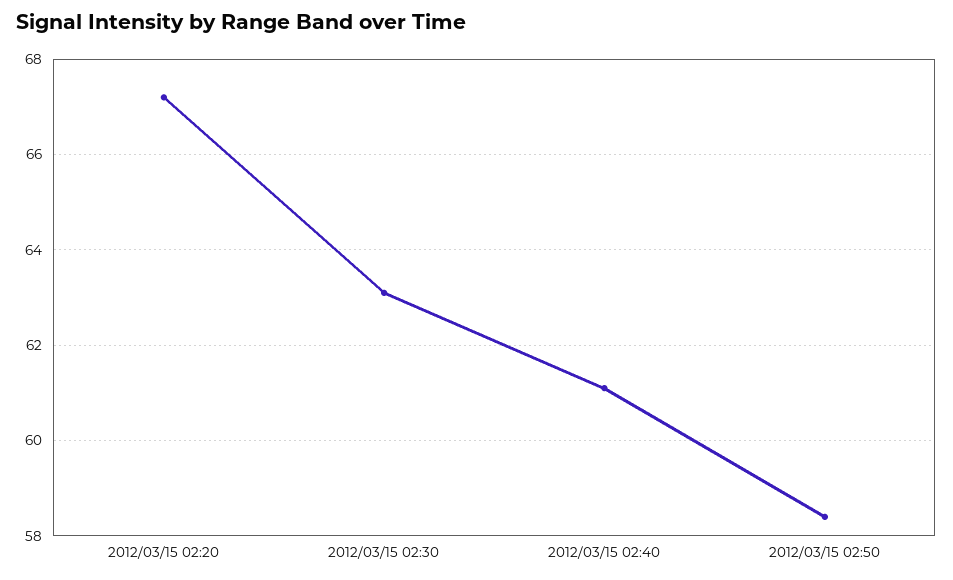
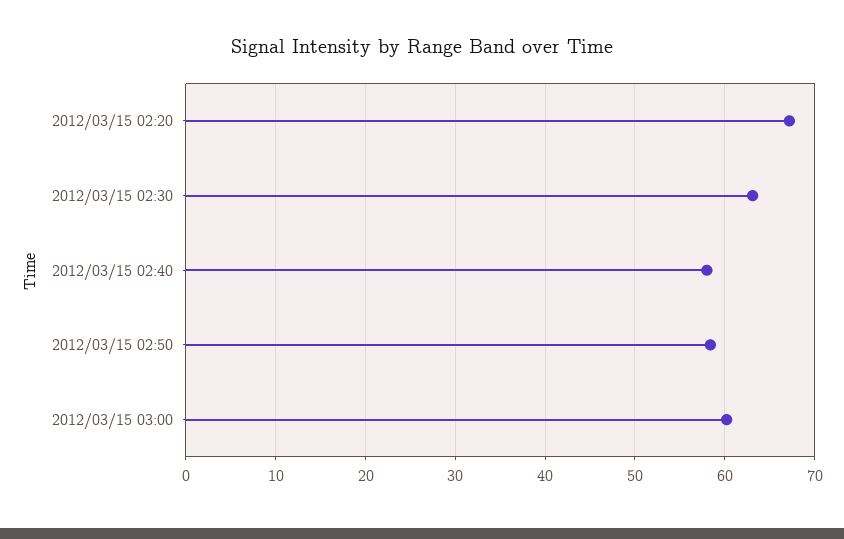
2012/03/15 02:40: 61 -> 58
2012/03/15 03:00: none -> 60

